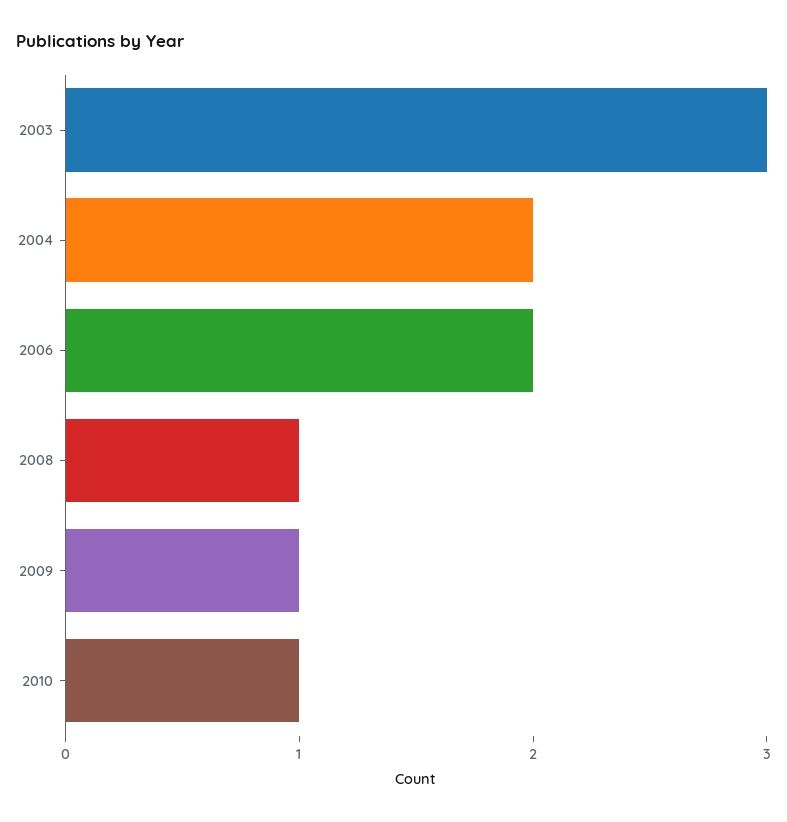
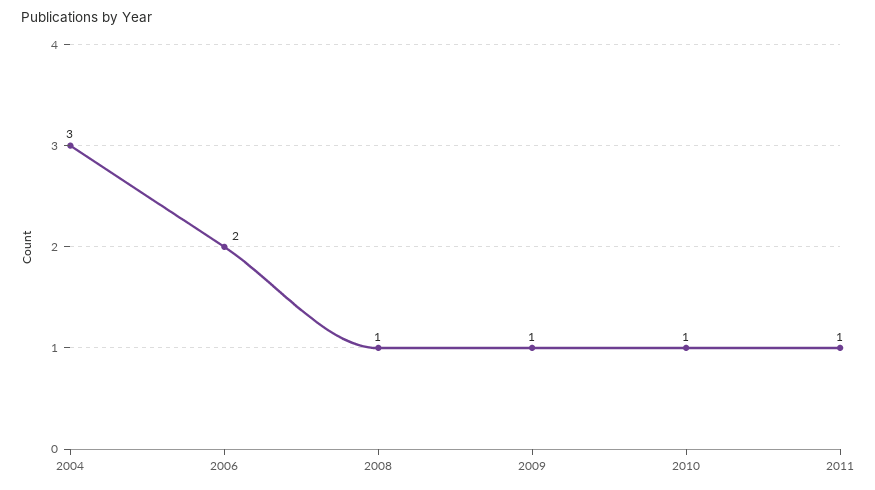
2003: 3 -> none
2004: 2 -> 3
2011: none -> 1

